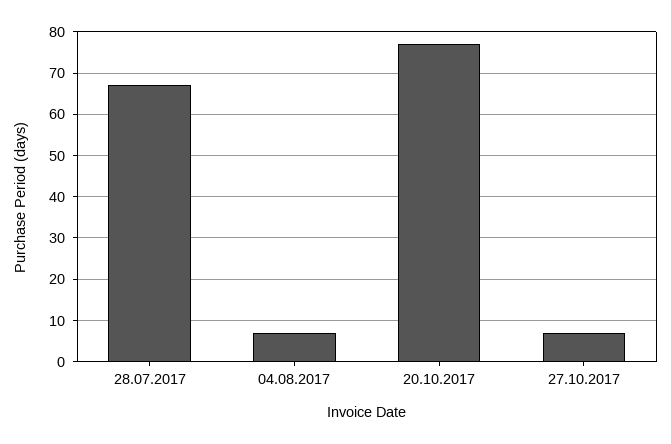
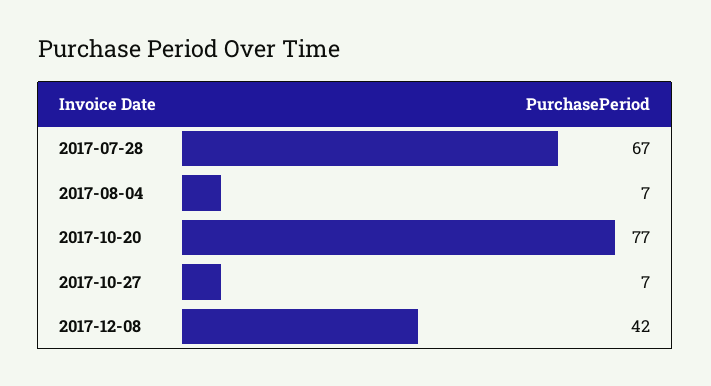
2017-12-08: none -> 42

